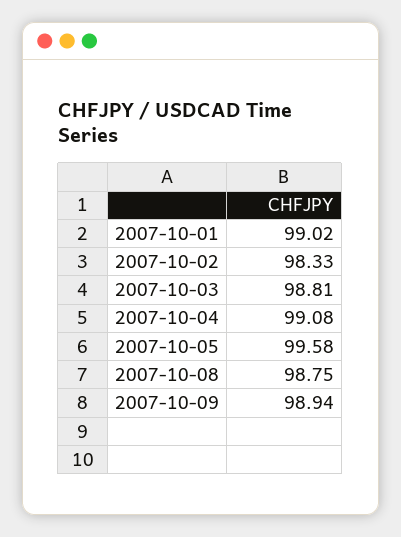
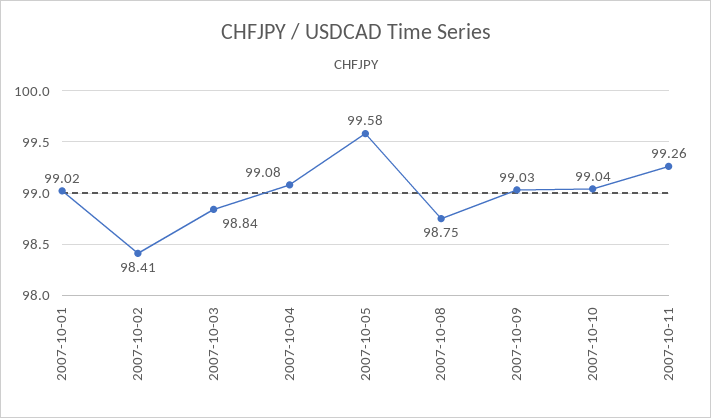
2007-10-02: 98.33 -> 98.41
2007-10-03: 98.81 -> 98.84
2007-10-09: 98.94 -> 99.03
2007-10-10: none -> 99.04
2007-10-11: none -> 99.26

